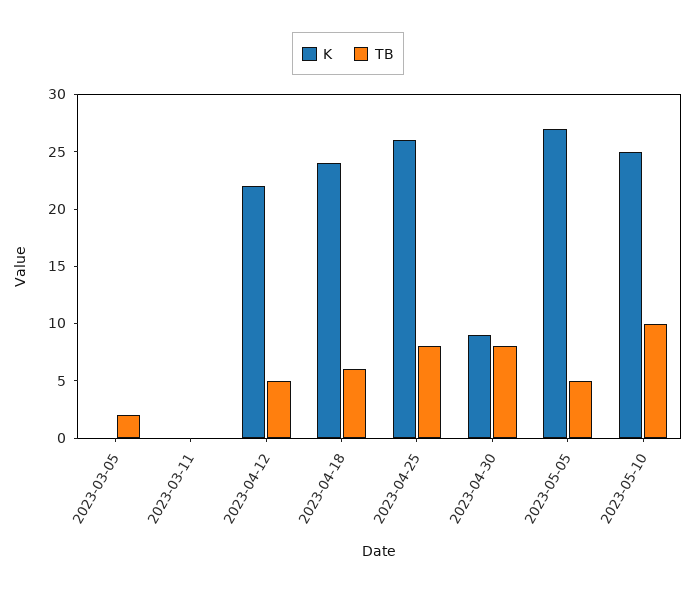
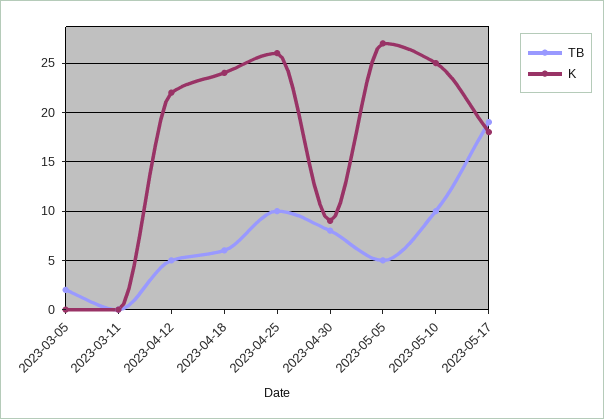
TB, 2023-04-25: 8 -> 10
TB, 2023-05-17: none -> 19
K, 2023-05-17: none -> 18

